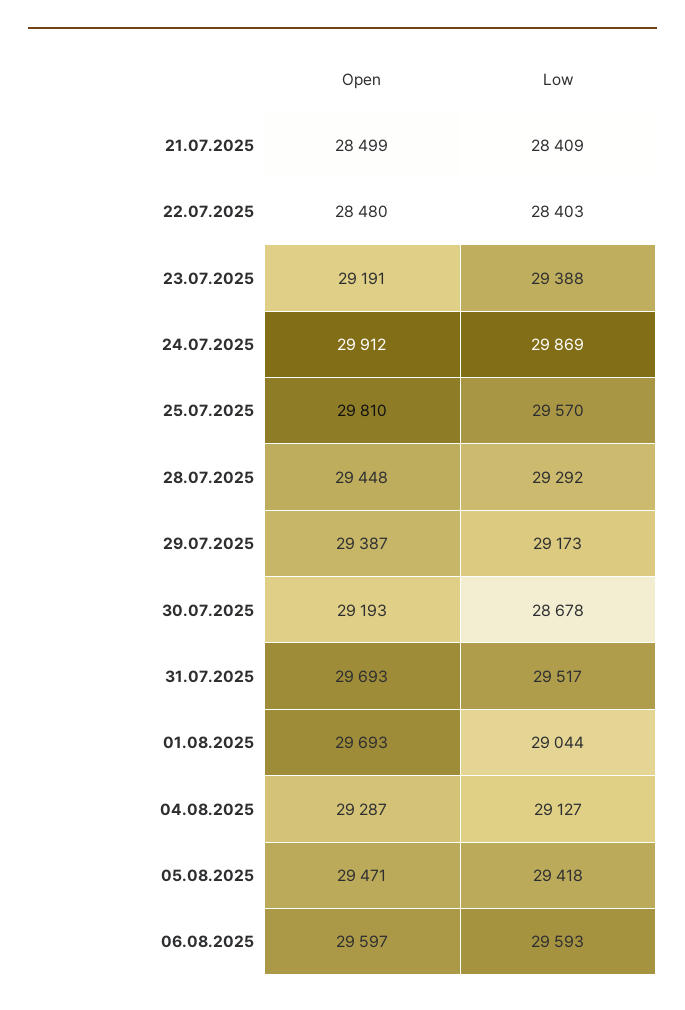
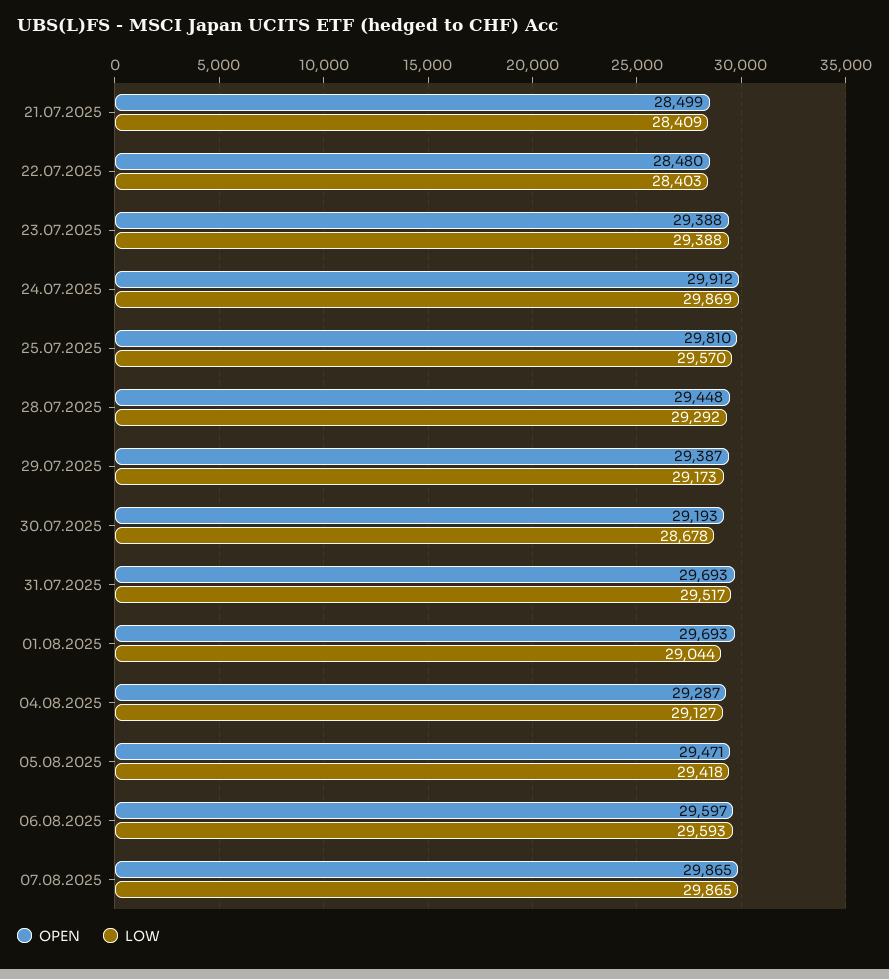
Open, 23.07.2025: 29191 -> 29388
Open, 07.08.2025: none -> 29865
Low, 07.08.2025: none -> 29865

